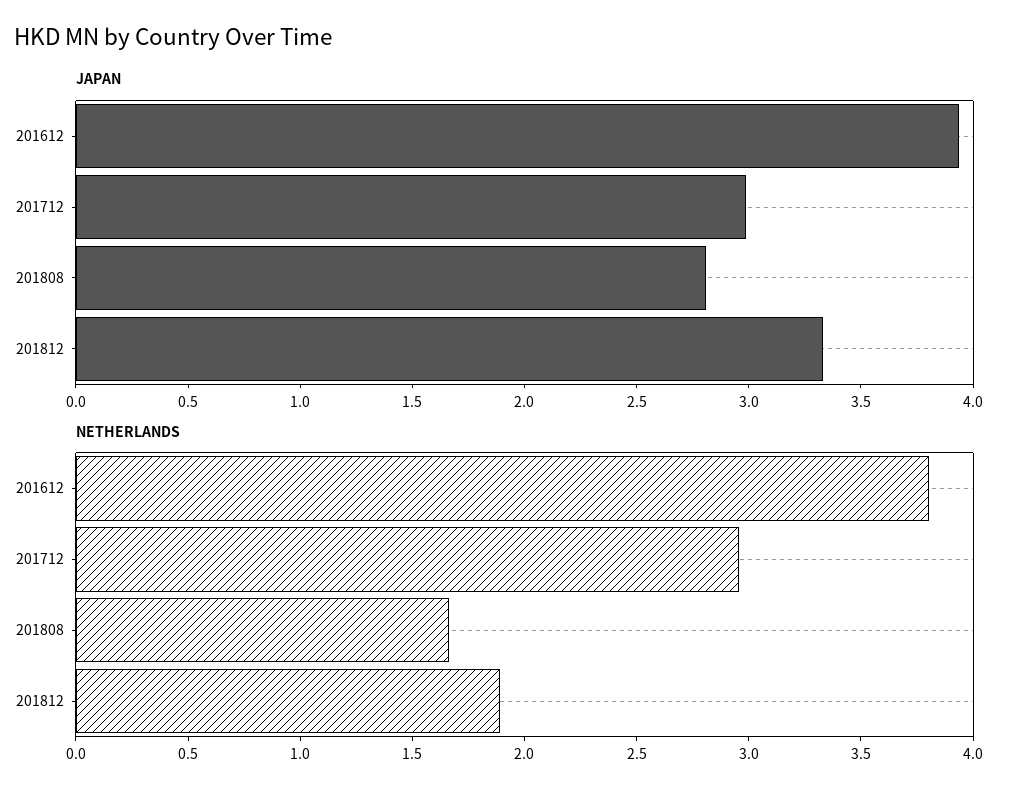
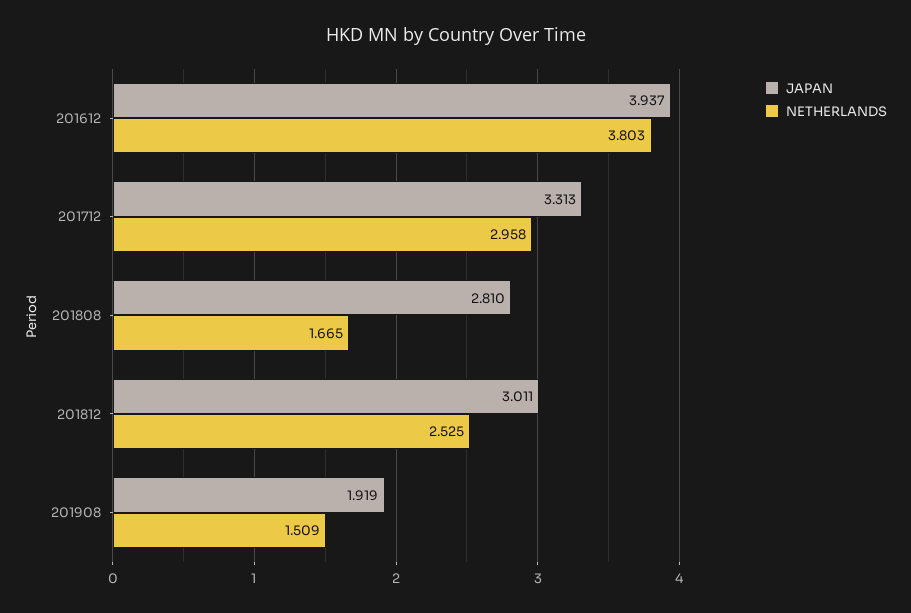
JAPAN, 201712: 3 -> 3.313
JAPAN, 201812: 3.3 -> 3.011
NETHERLANDS, 201812: 1.9 -> 2.525
JAPAN, 201908: none -> 1.919
NETHERLANDS, 201908: none -> 1.509

